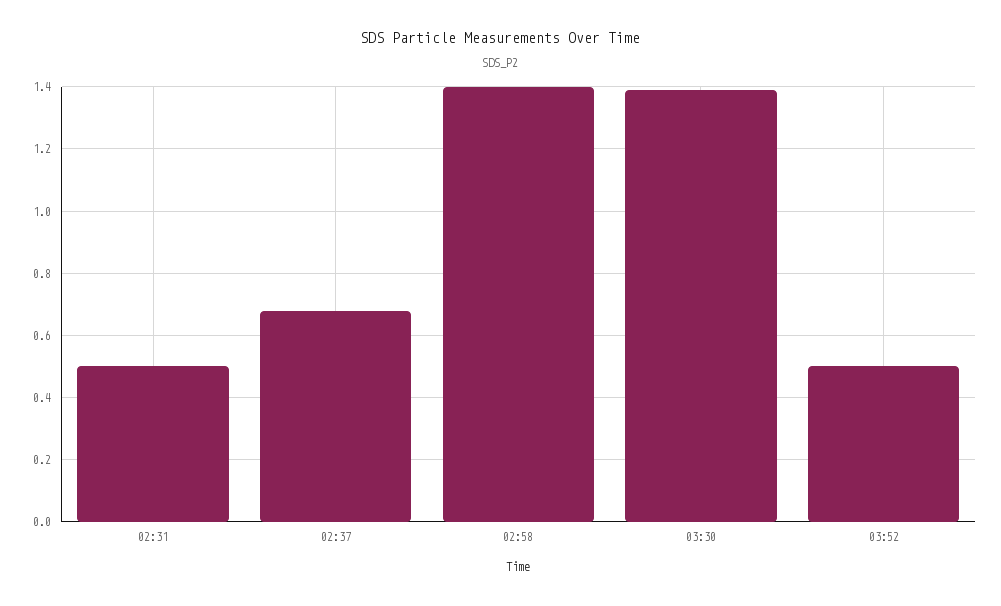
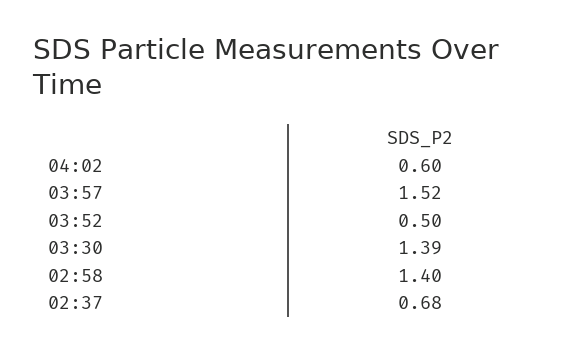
02:31: 0.5 -> none
04:02: none -> 0.6
03:57: none -> 1.52

